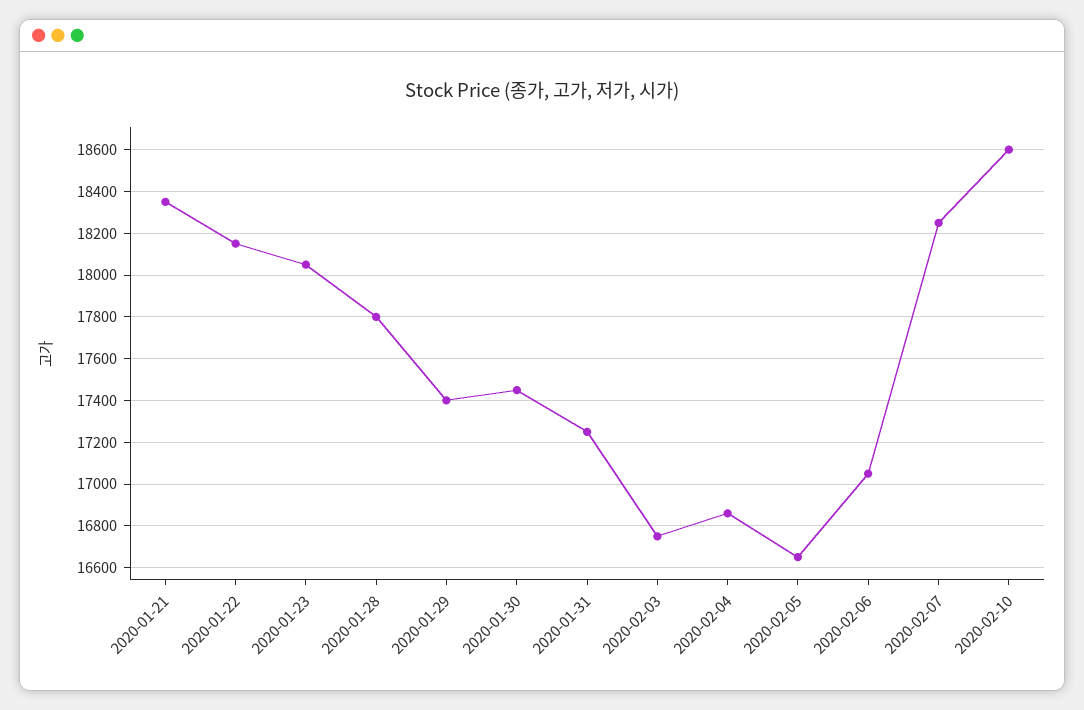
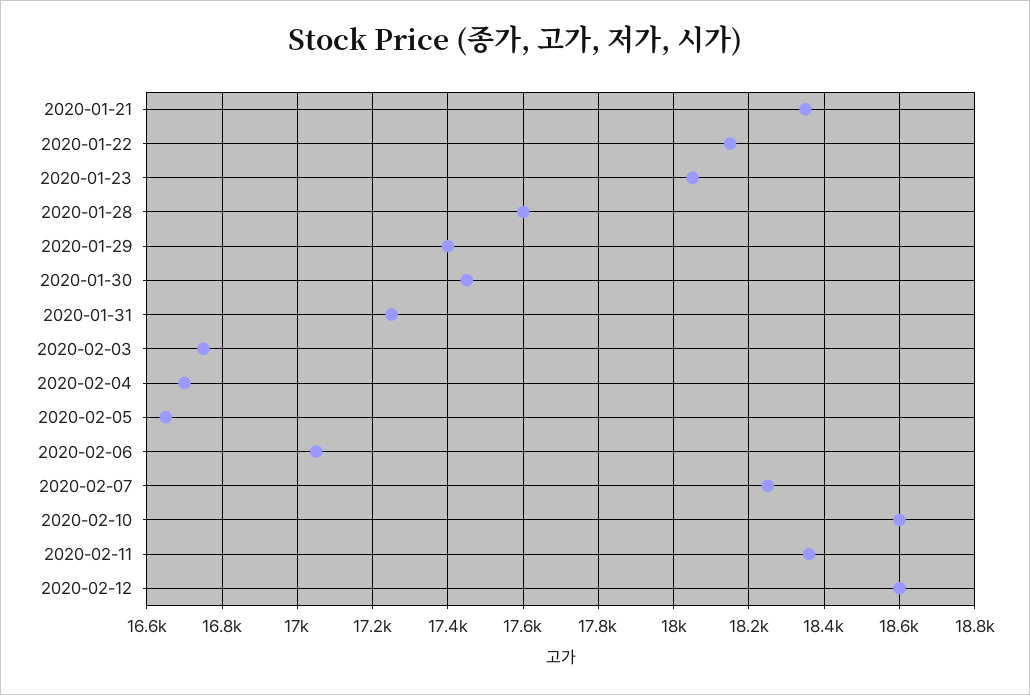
2020-01-28: 17800 -> 17600
2020-02-04: 16850 -> 16700
2020-02-11: none -> 18360
2020-02-12: none -> 18600

